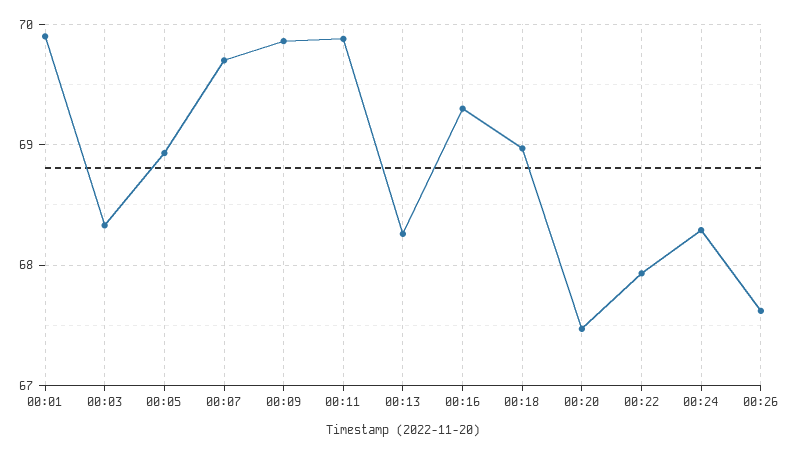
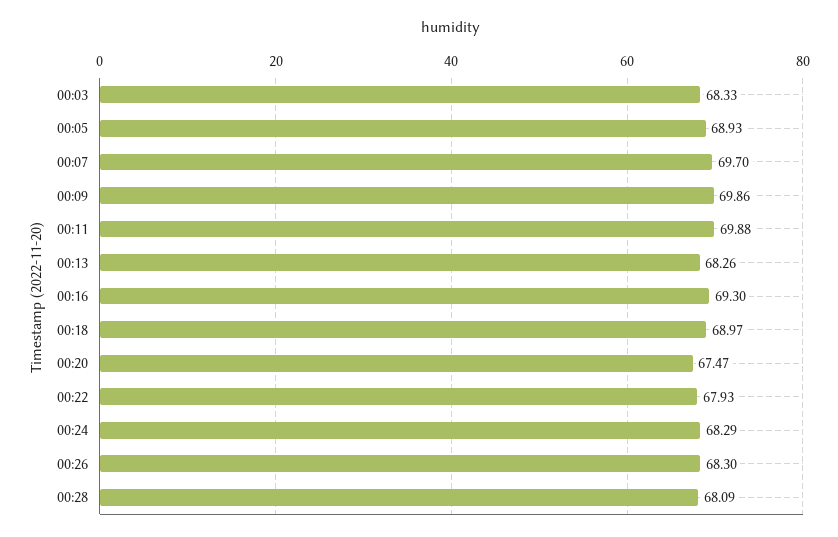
00:01: 69.9 -> none
00:26: 67.6 -> 68.3
00:28: none -> 68.09

